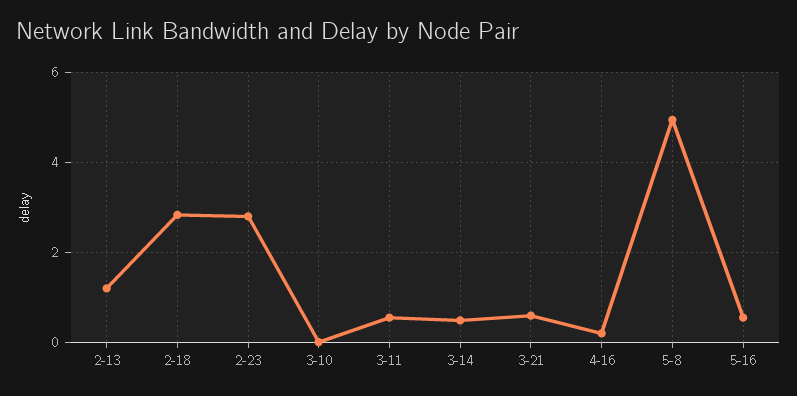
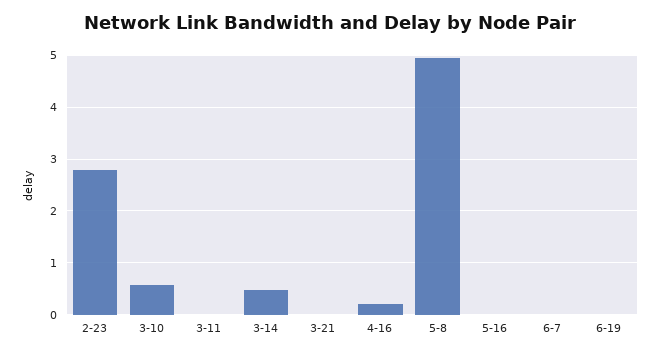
2-13: 1.2 -> none
2-18: 2.8 -> none
3-10: 0 -> 0.6
3-11: 0.6 -> 0
3-21: 0.6 -> 0
5-16: 0.6 -> 0
6-7: none -> 0
6-19: none -> 0

